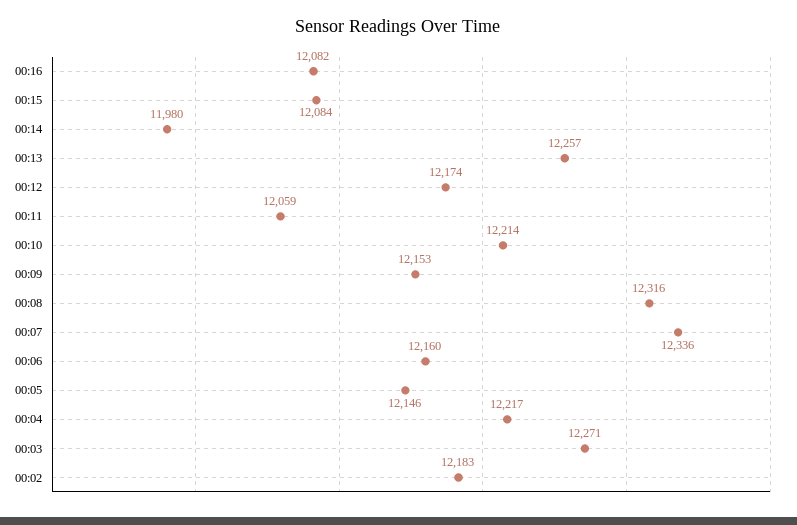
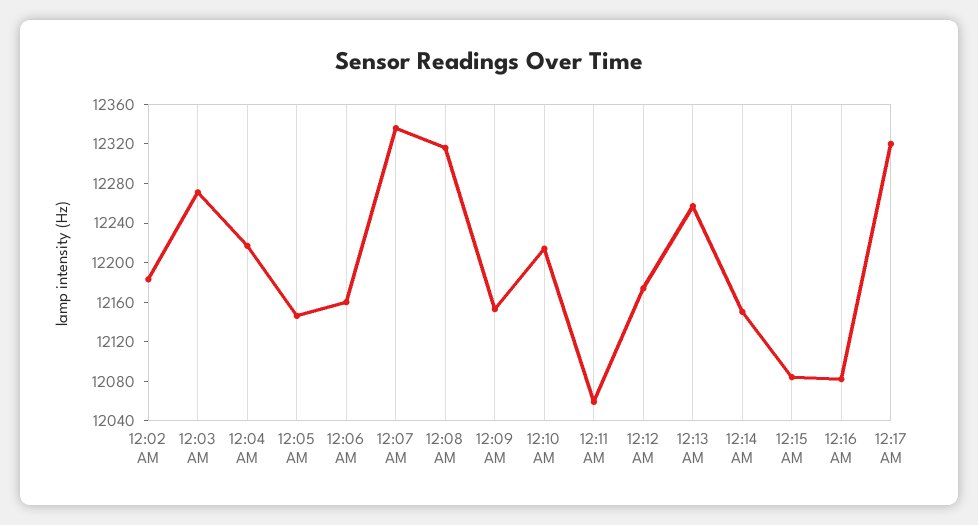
00:14: 11980 -> 12150
12:17 AM: none -> 12320

